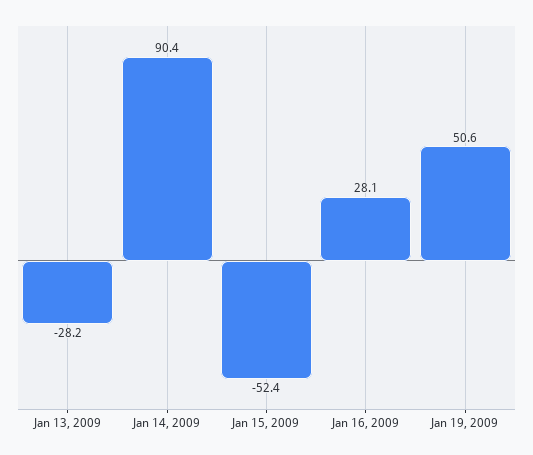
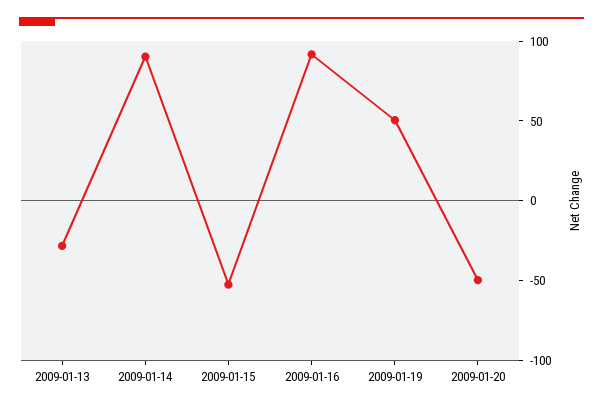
Jan 16, 2009: 28.1 -> 90
2009-01-20: none -> -50

